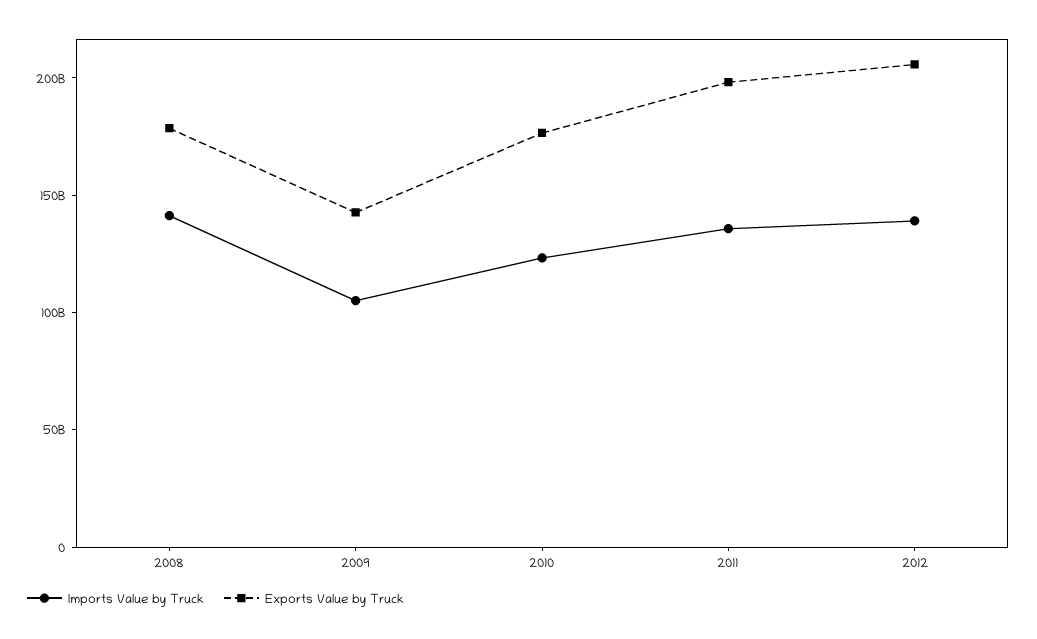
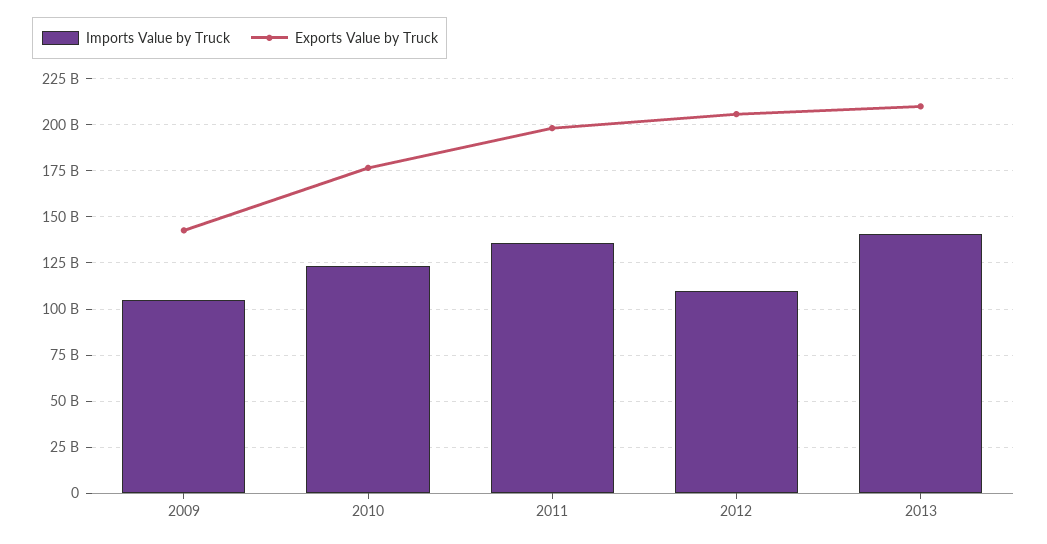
Imports Value by Truck, 2008: 140000000000 -> none
Exports Value by Truck, 2008: 180000000000 -> none
Imports Value by Truck, 2012: 140000000000 -> 110000000000
Imports Value by Truck, 2013: none -> 140000000000
Exports Value by Truck, 2013: none -> 210000000000

